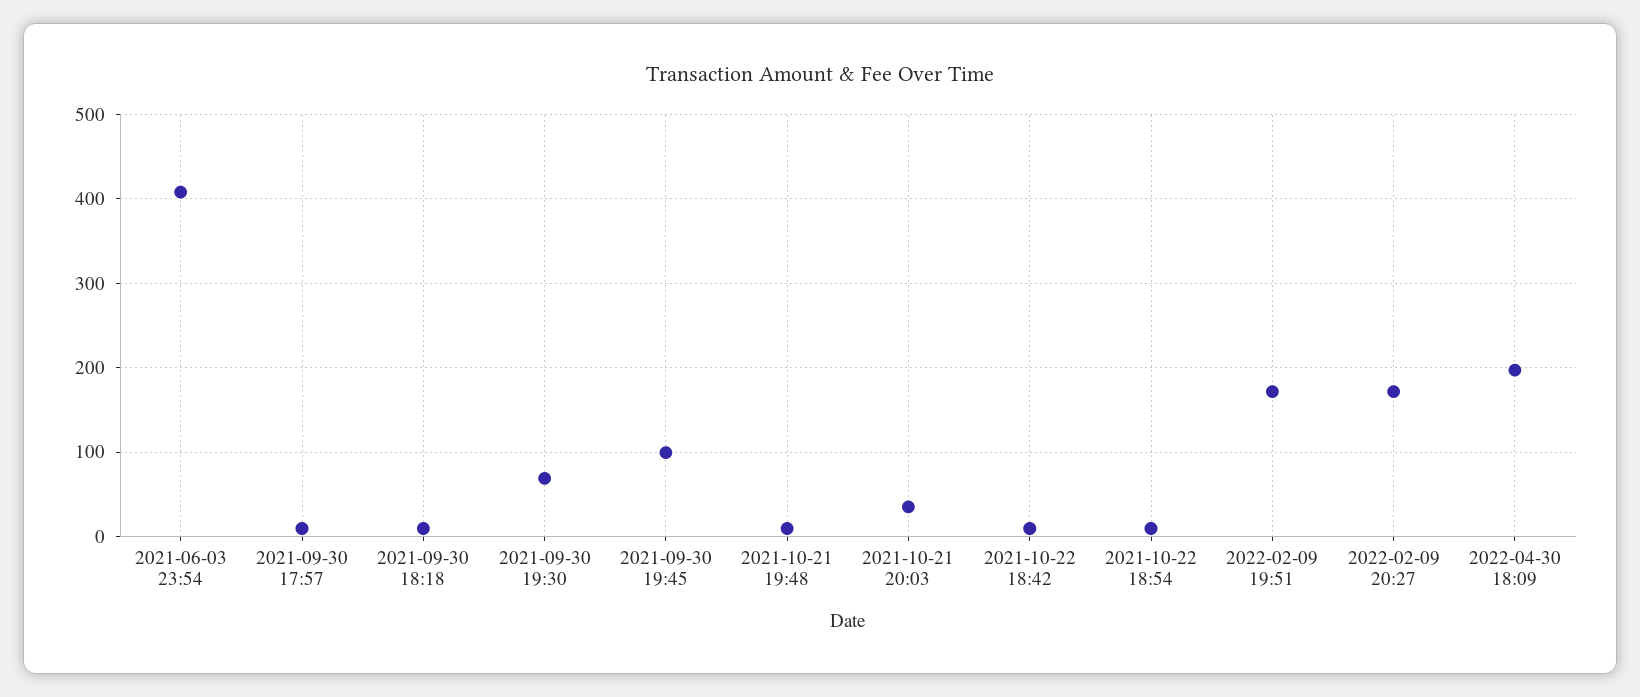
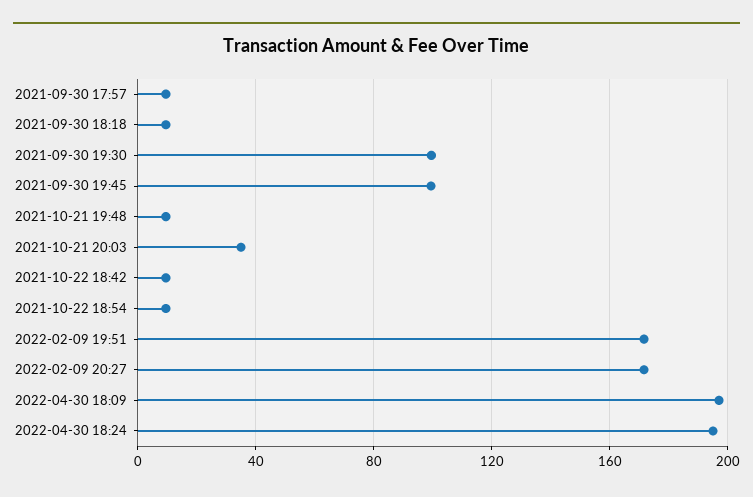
2021-06-03 23:54: 410 -> none
2021-09-30 19:30: 70 -> 100
2022-04-30 18:24: none -> 195

